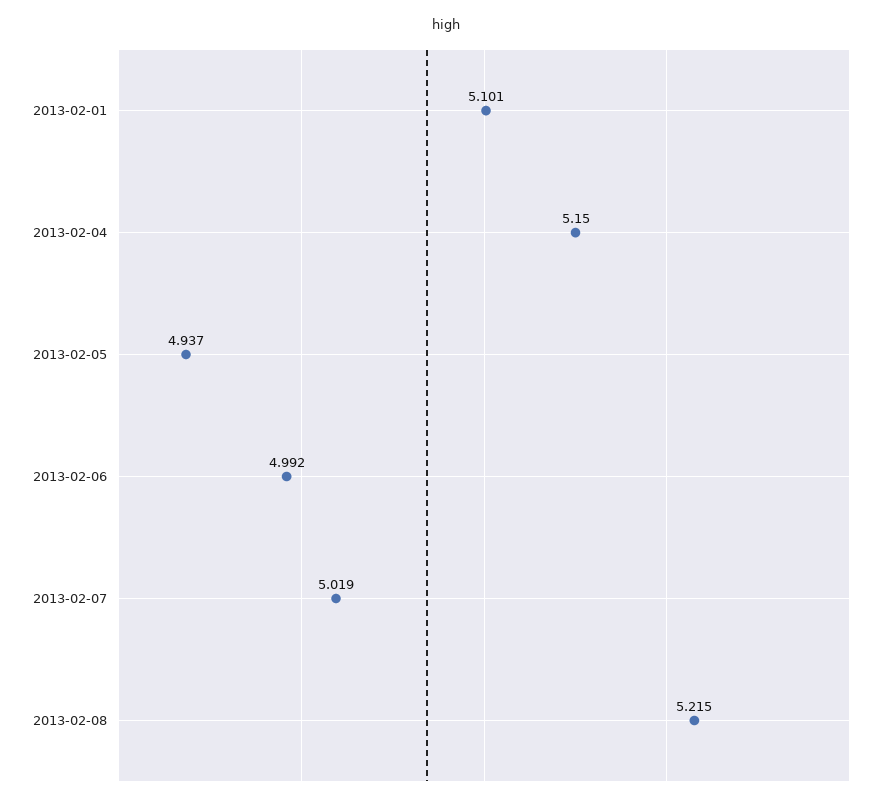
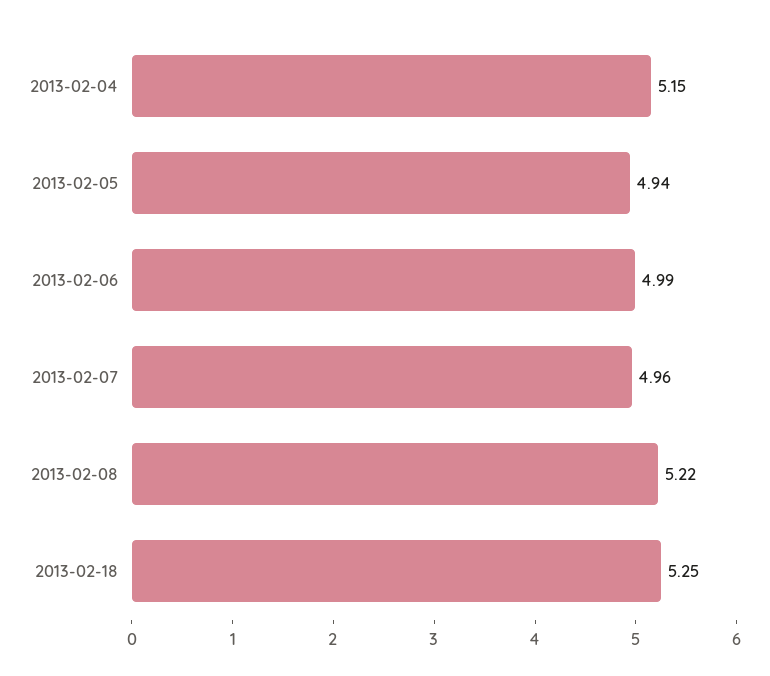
2013-02-01: 5.101 -> none
2013-02-07: 5.019 -> 4.96
2013-02-18: none -> 5.25

